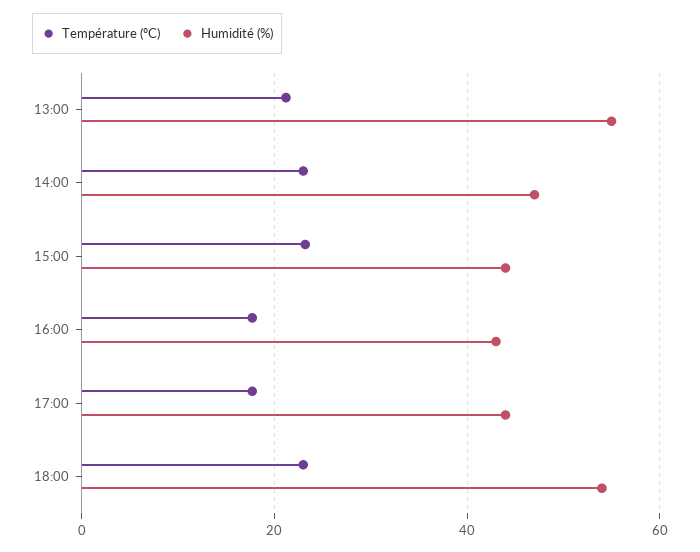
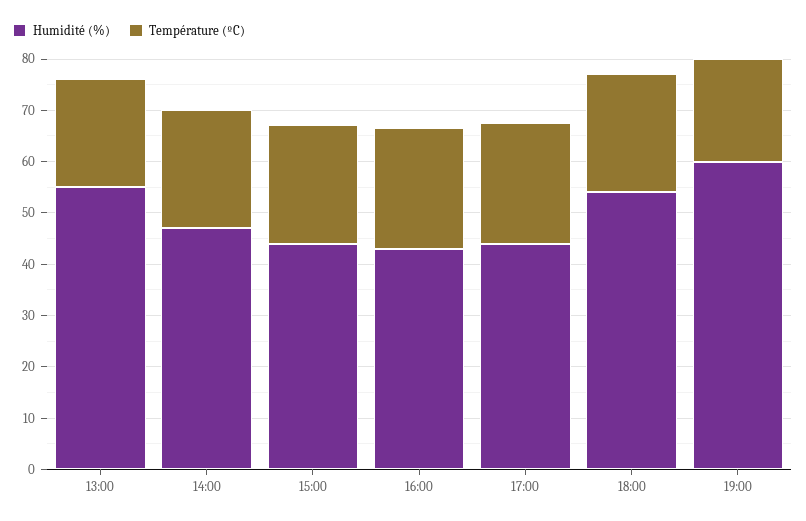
Température (ºC), 16:00: 18 -> 24
Température (ºC), 17:00: 18 -> 24
Humidité (%), 19:00: none -> 60
Température (ºC), 19:00: none -> 20

